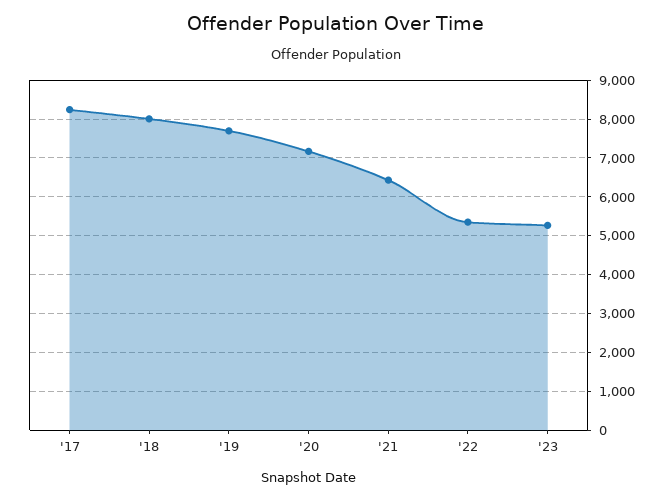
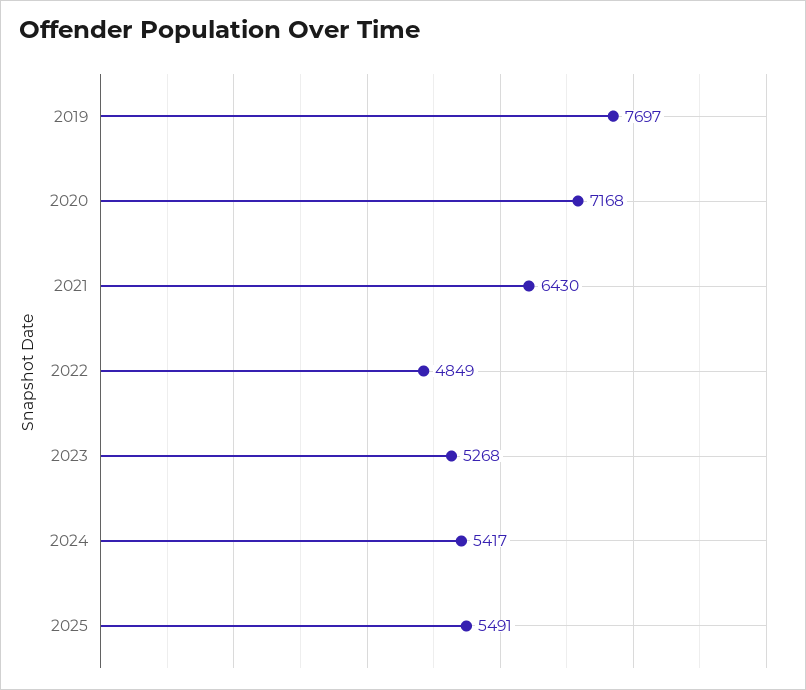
'17: 8200 -> none
'18: 8000 -> none
'22: 5400 -> 4849
2024: none -> 5417
2025: none -> 5491

